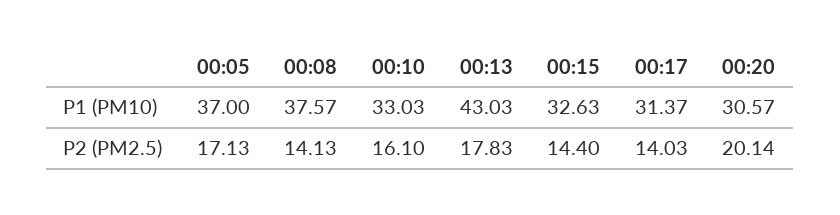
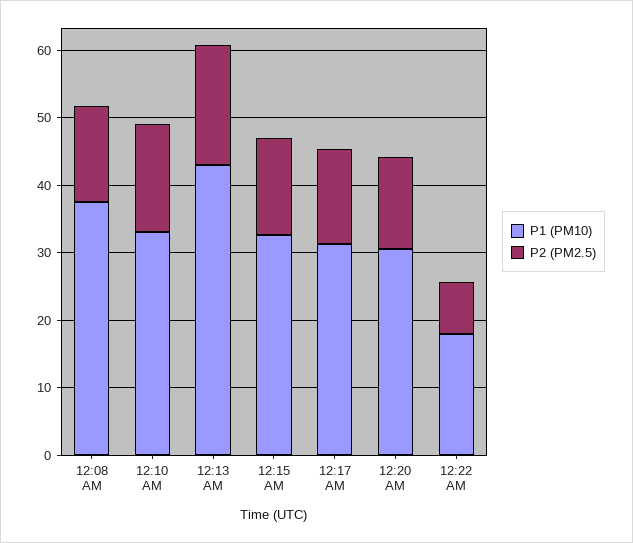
P1 (PM10), 00:05: 37 -> none
P2 (PM2.5), 00:05: 17.13 -> none
P2 (PM2.5), 00:20: 20.14 -> 14
P1 (PM10), 12:22 AM: none -> 18
P2 (PM2.5), 12:22 AM: none -> 8

